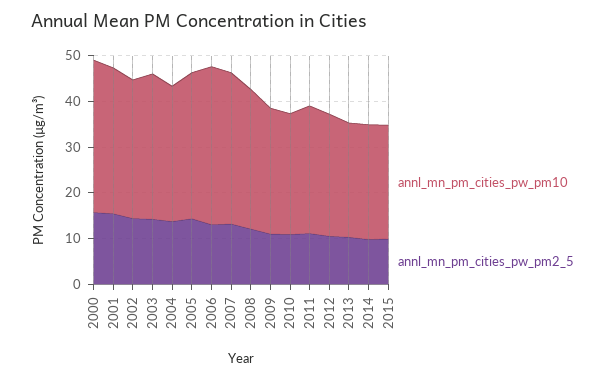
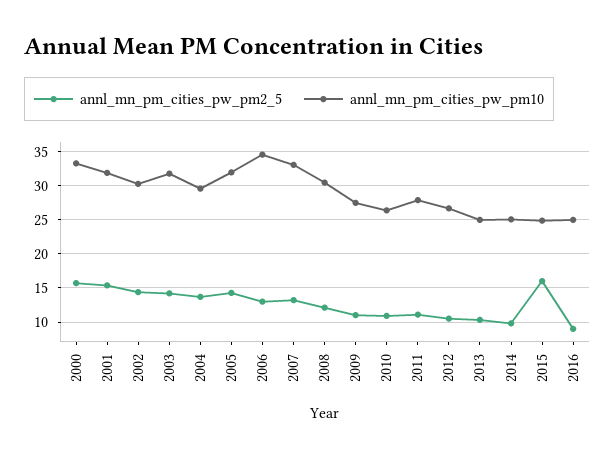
annl_mn_pm_cities_pw_pm2_5, 2015: 10 -> 16
annl_mn_pm_cities_pw_pm2_5, 2016: none -> 9
annl_mn_pm_cities_pw_pm10, 2016: none -> 25

